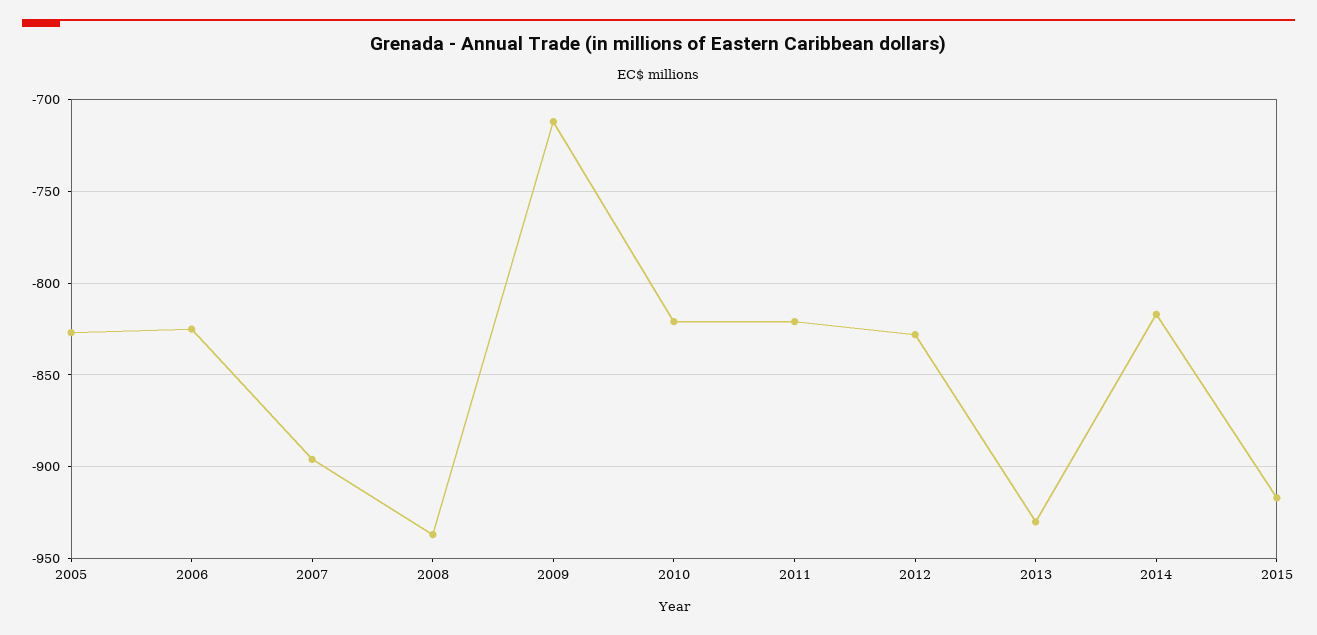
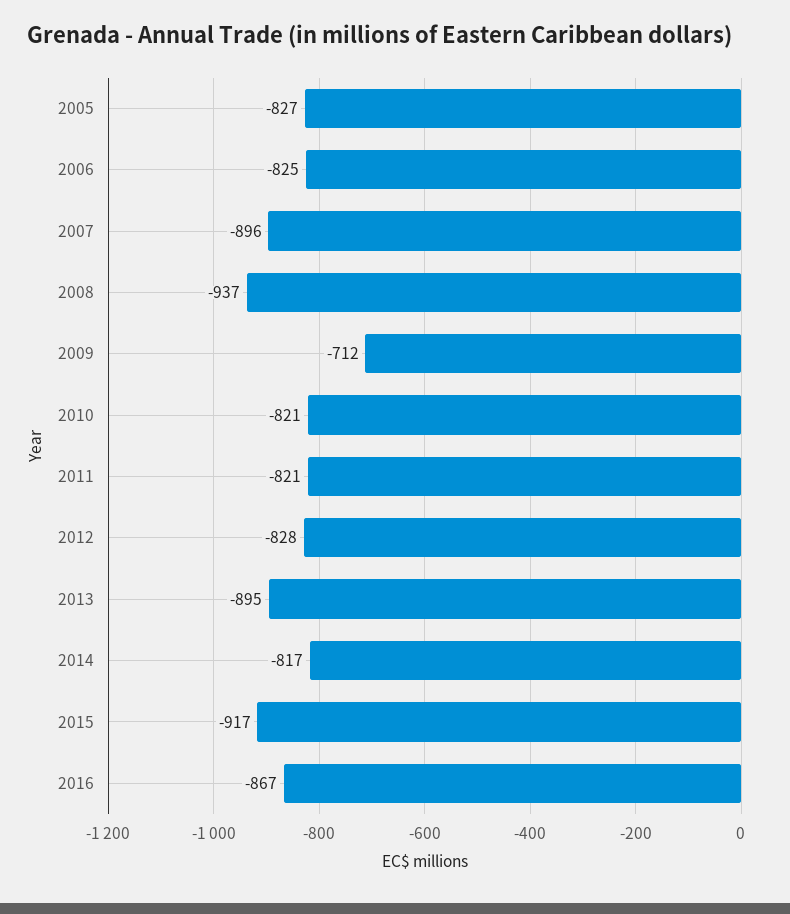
2013: -930 -> -895
2016: none -> -867

